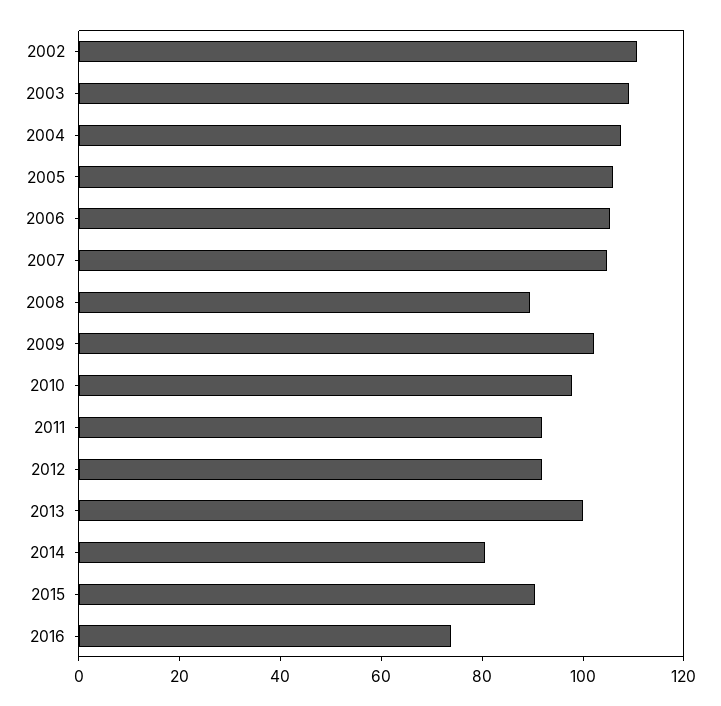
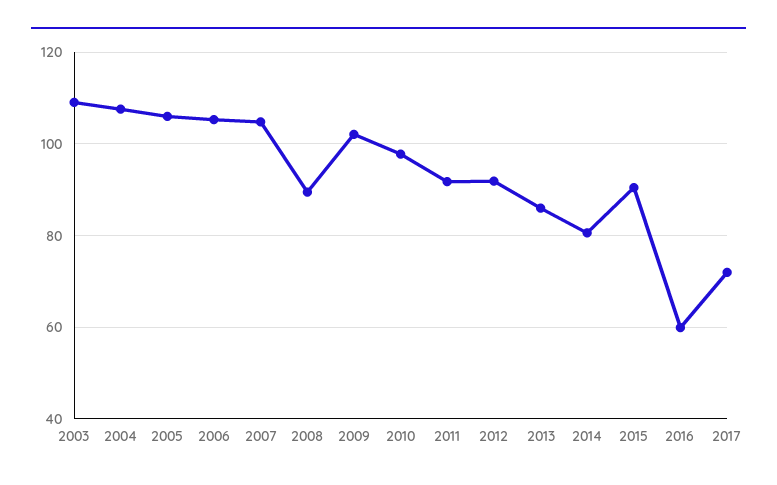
2002: 110 -> none
2013: 100 -> 86
2016: 75 -> 60
2017: none -> 72

